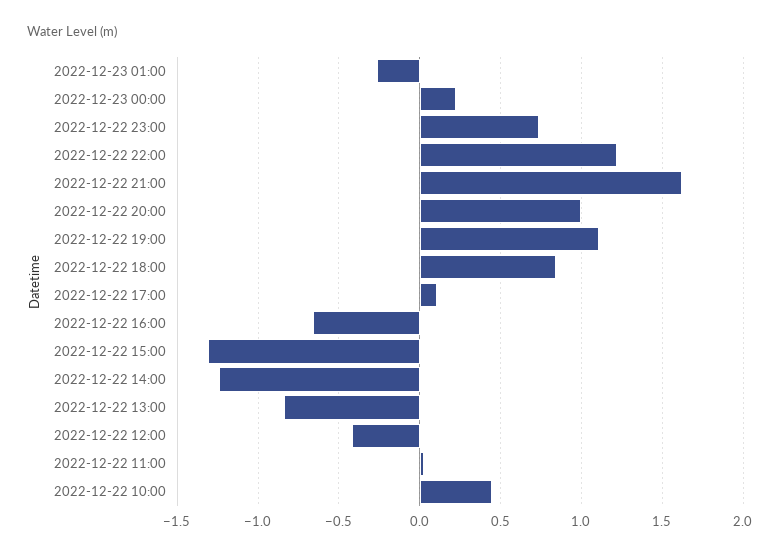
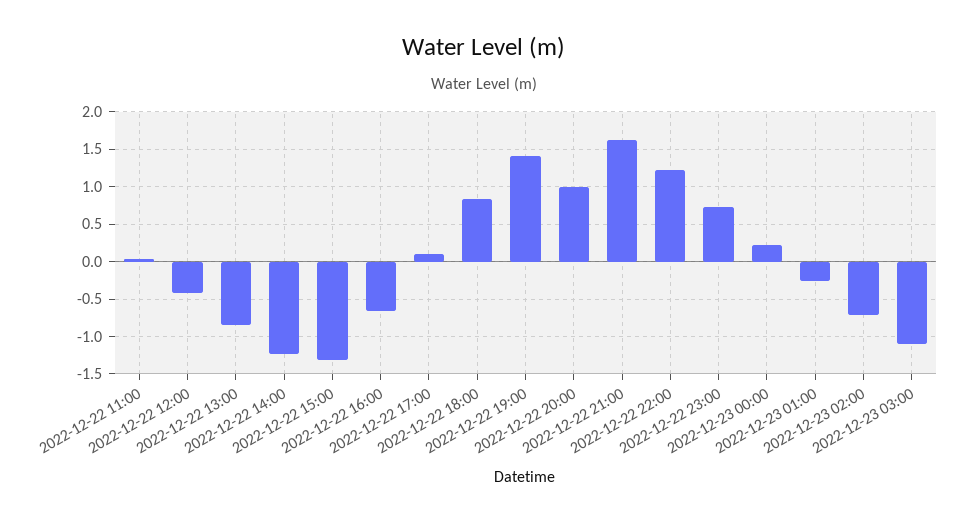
2022-12-22 19:00: 1.1 -> 1.4
2022-12-22 10:00: 0.45 -> none
2022-12-23 02:00: none -> -0.7
2022-12-23 03:00: none -> -1.1

